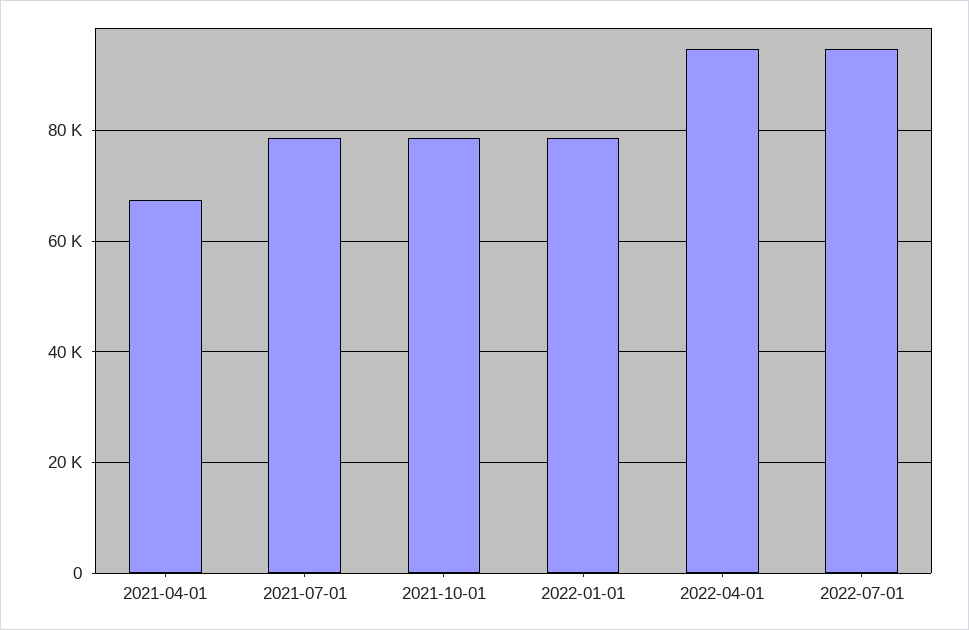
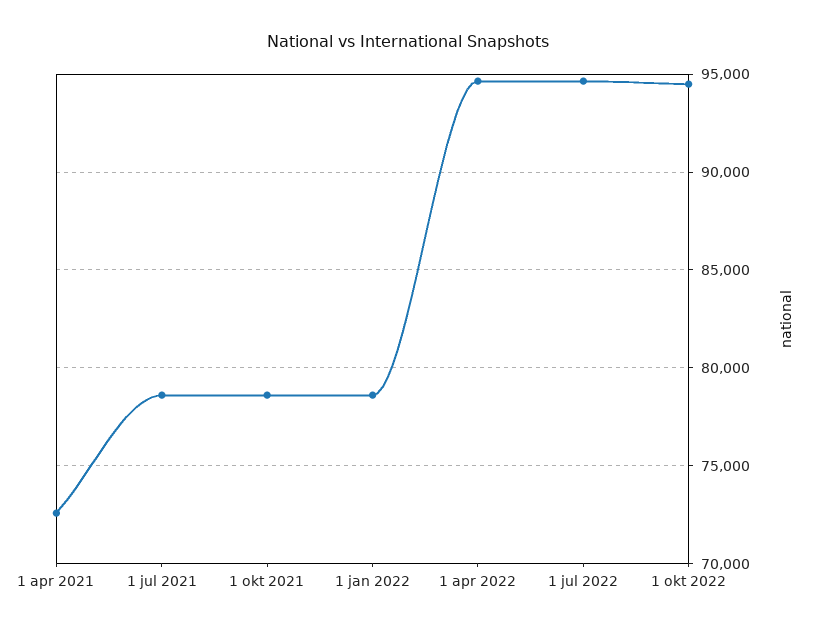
2021-04-01: 68000 -> 72500
1 okt 2022: none -> 94500

